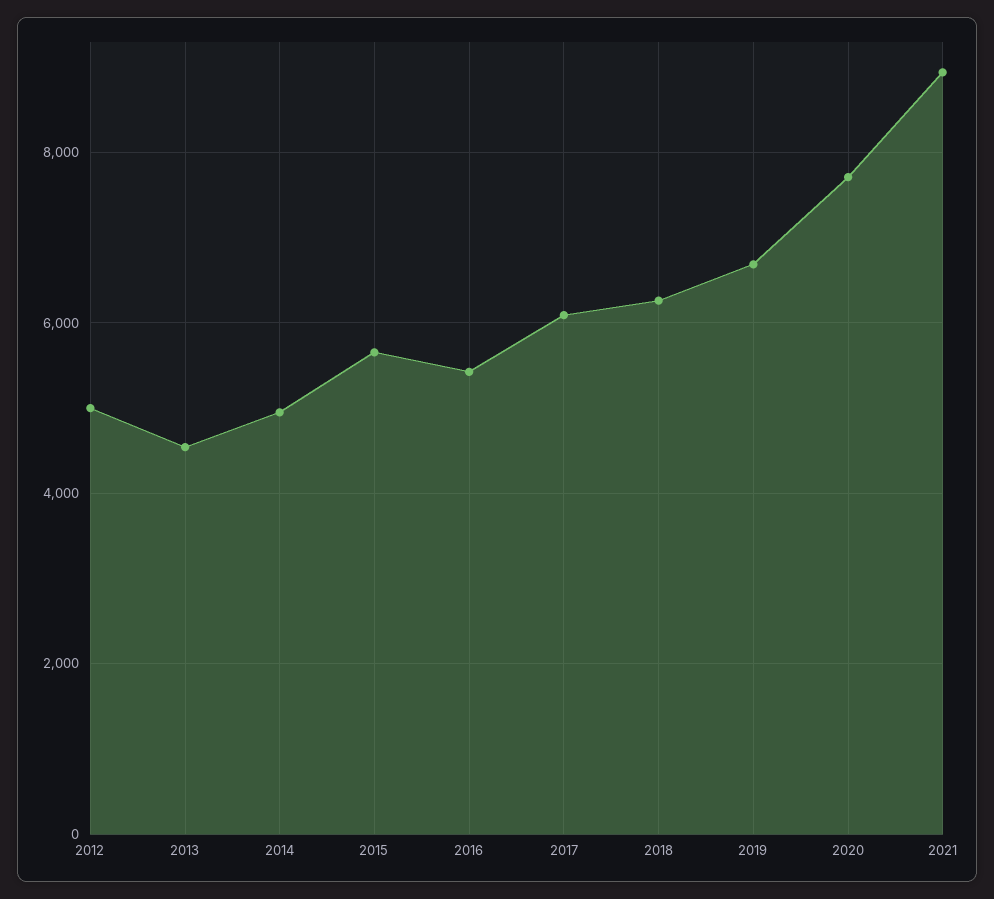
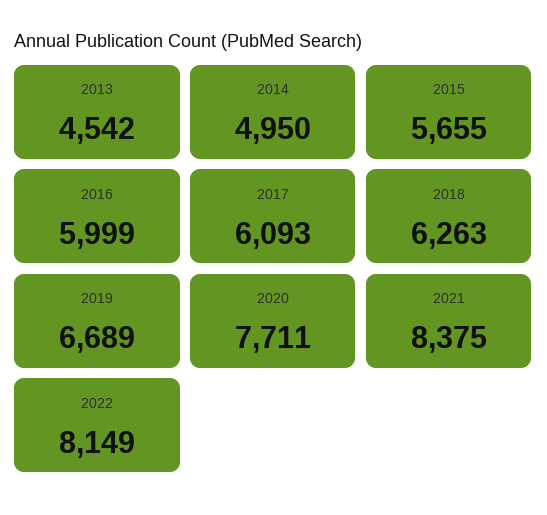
2012: 5000 -> none
2016: 5400 -> 5999
2021: 9000 -> 8375
2022: none -> 8149

